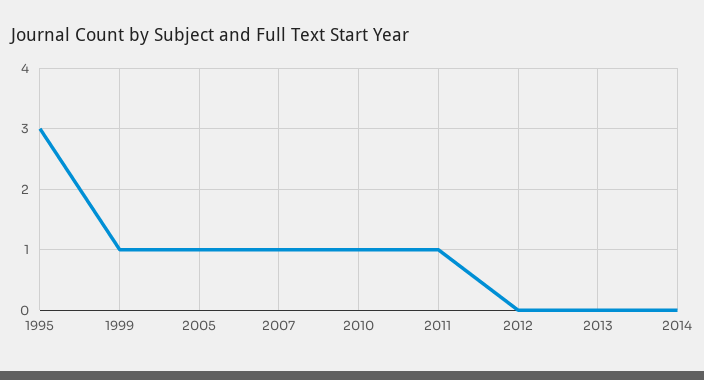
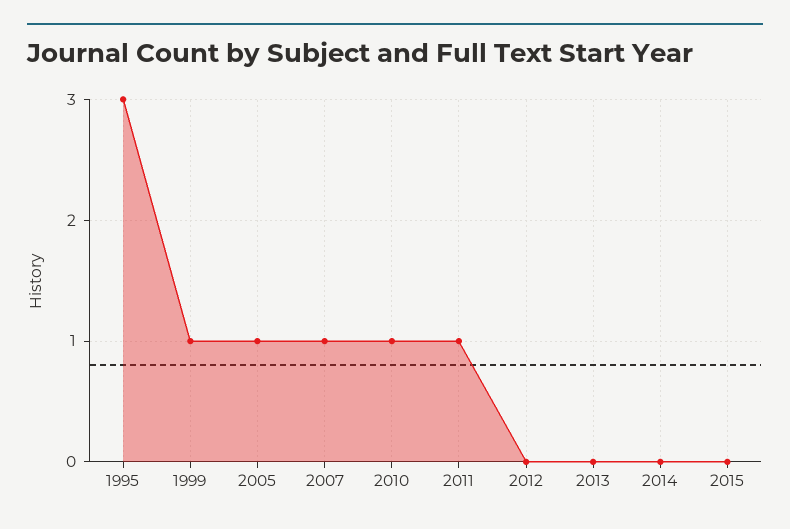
2015: none -> 0

